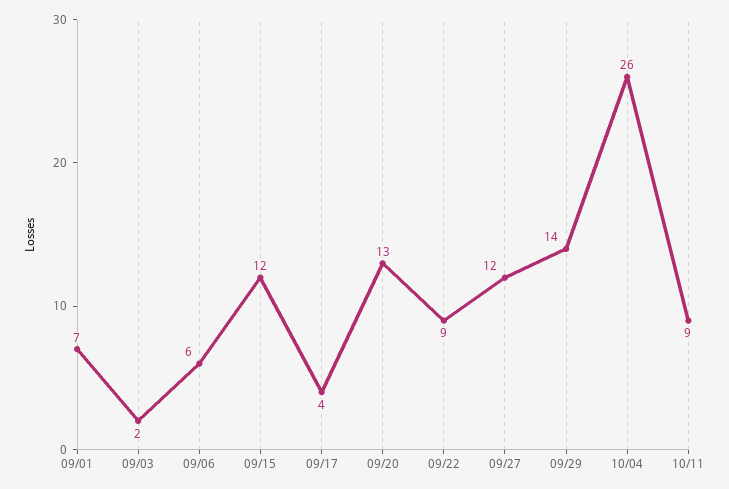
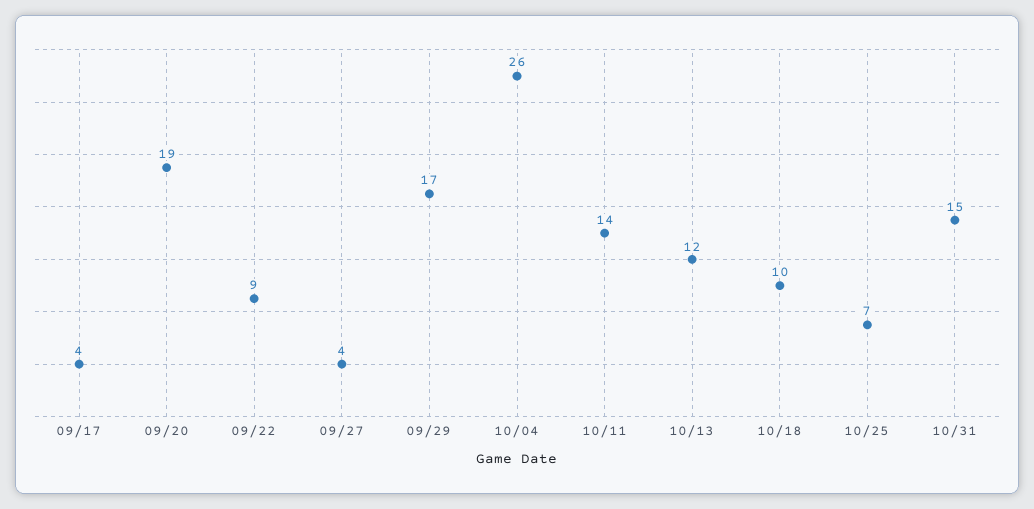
09/01: 7 -> none
09/03: 2 -> none
09/06: 6 -> none
09/15: 12 -> none
09/20: 13 -> 19
09/27: 12 -> 4
09/29: 14 -> 17
10/11: 9 -> 14
10/13: none -> 12
10/18: none -> 10
10/25: none -> 7
10/31: none -> 15

